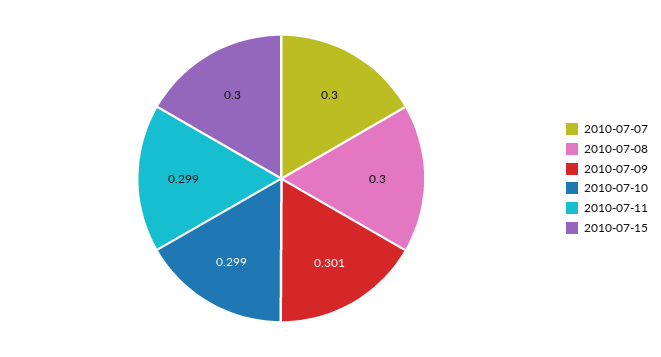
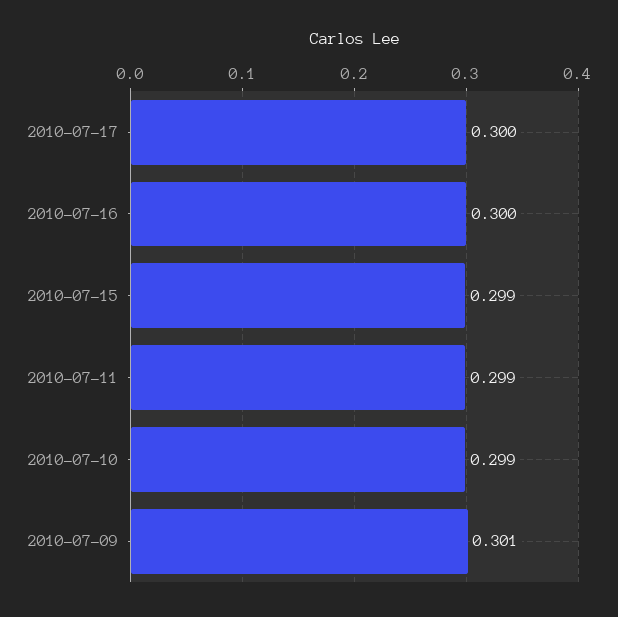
2010-07-07: 0.3 -> none
2010-07-08: 0.3 -> none
2010-07-15: 0.3 -> 0.299
2010-07-17: none -> 0.3
2010-07-16: none -> 0.3

